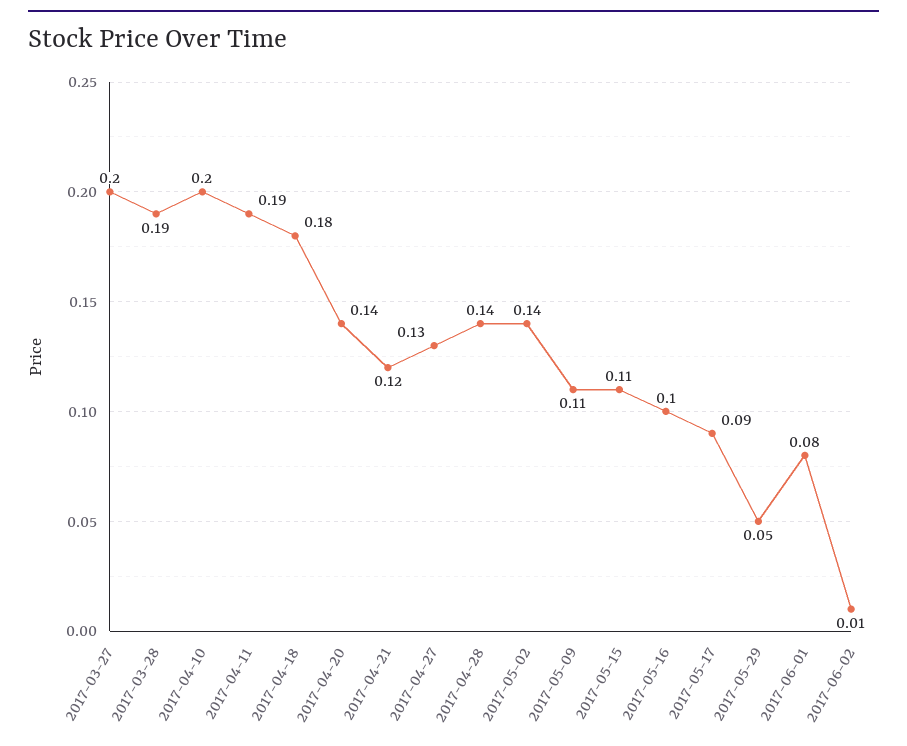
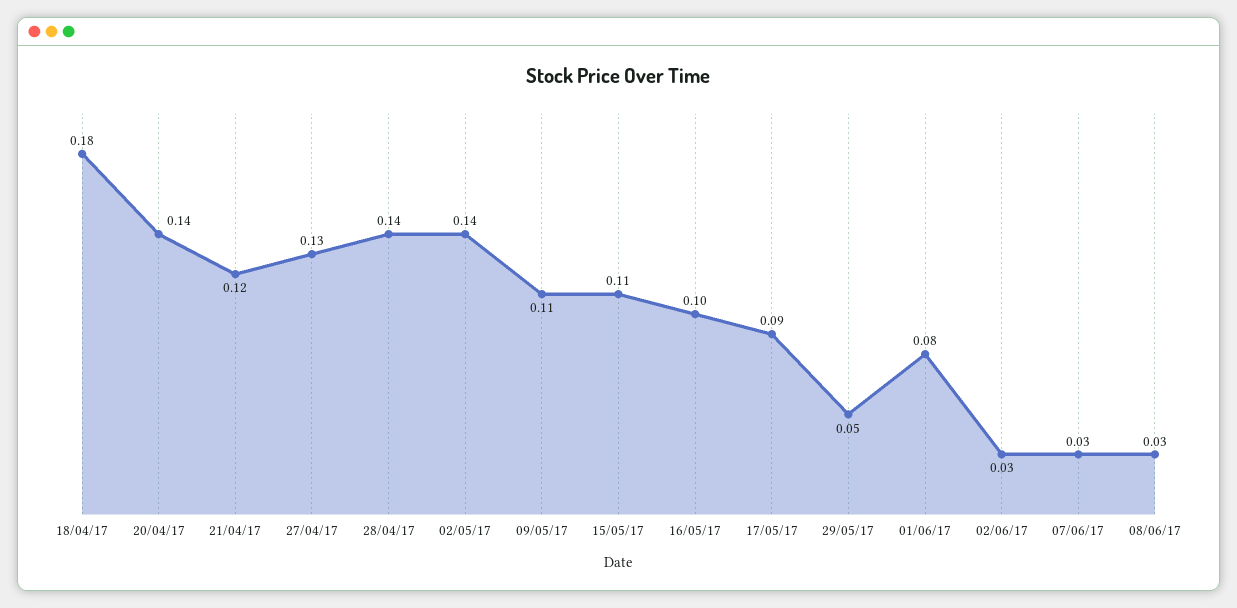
2017-03-27: 0.2 -> none
2017-03-28: 0.19 -> none
2017-04-10: 0.2 -> none
2017-04-11: 0.19 -> none
2017-06-02: 0.01 -> 0.03
07/06/17: none -> 0.03
08/06/17: none -> 0.03

